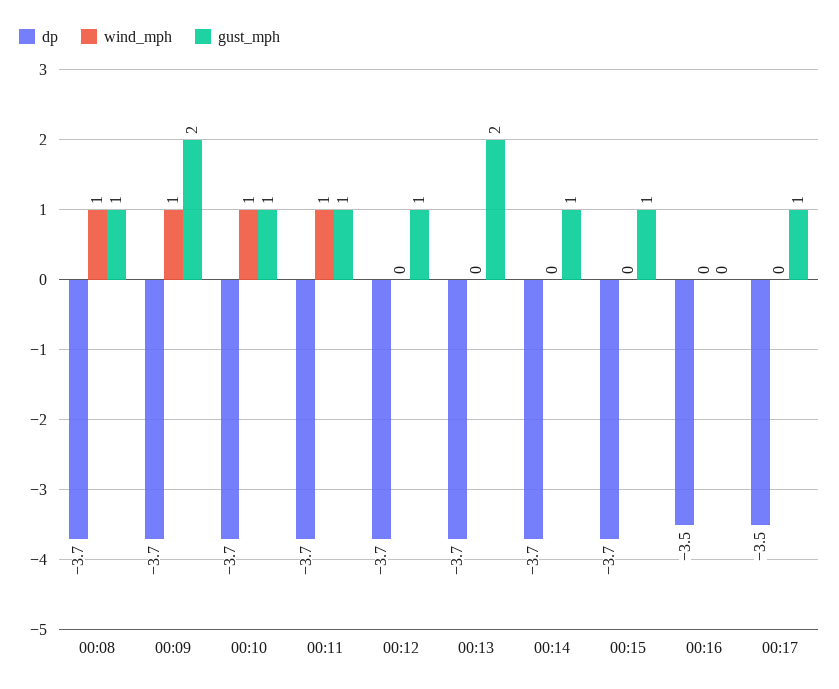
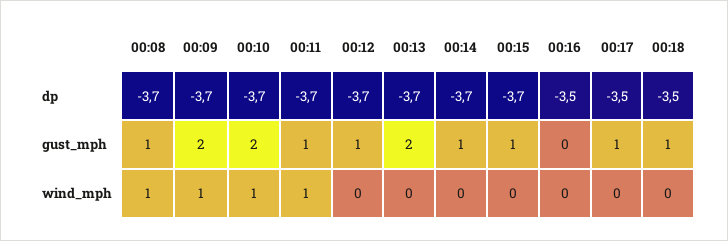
gust_mph, 00:10: 1 -> 2
dp, 00:18: none -> -3.5
gust_mph, 00:18: none -> 1
wind_mph, 00:18: none -> 0

